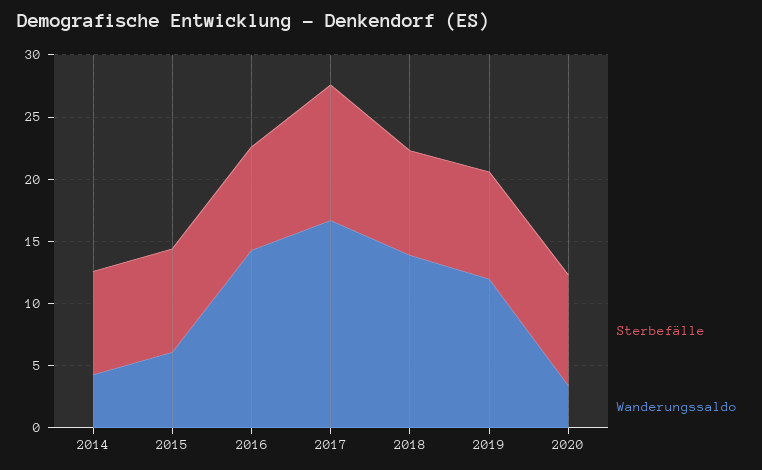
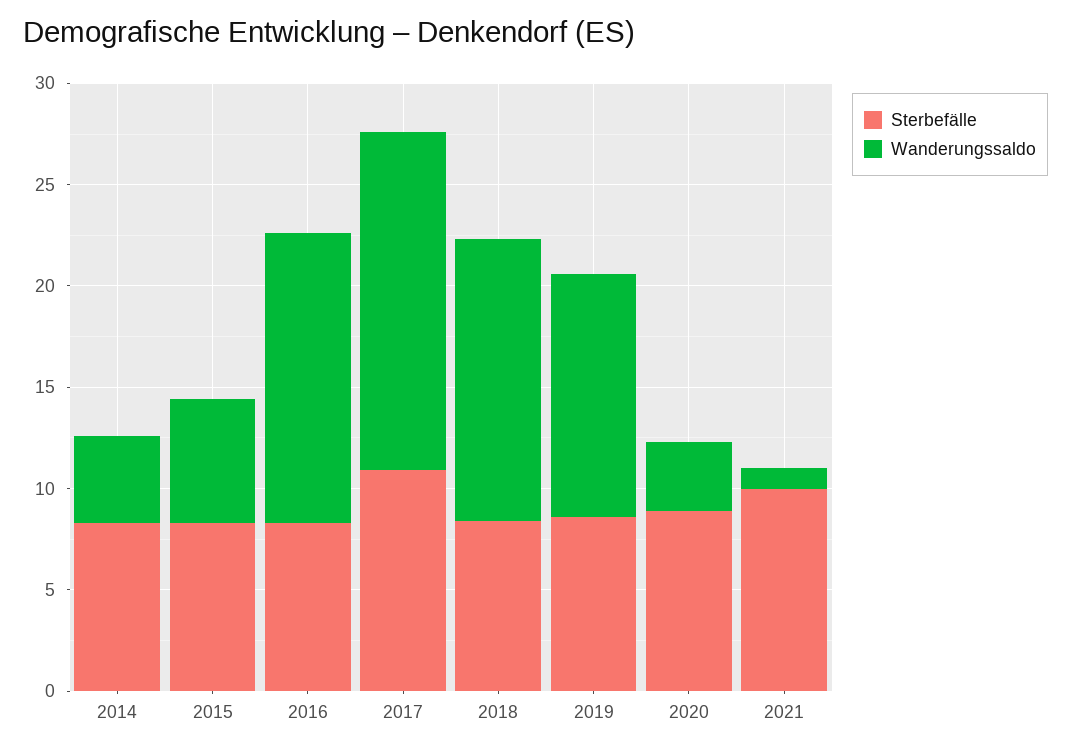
Sterbefälle, 2021: none -> 10
Wanderungssaldo, 2021: none -> 1

